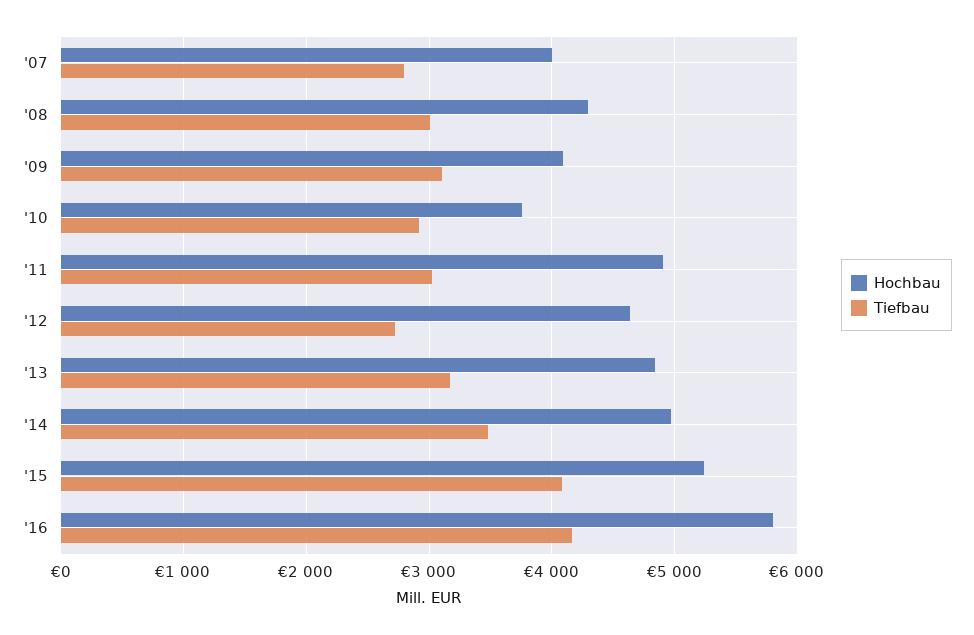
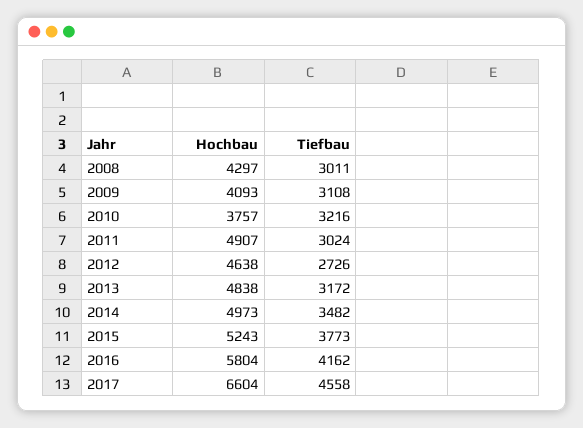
Hochbau, '07: 4000 -> none
Tiefbau, '07: 2800 -> none
Tiefbau, '10: 2900 -> 3216
Tiefbau, '15: 4100 -> 3773
Hochbau, 2017: none -> 6604
Tiefbau, 2017: none -> 4558

